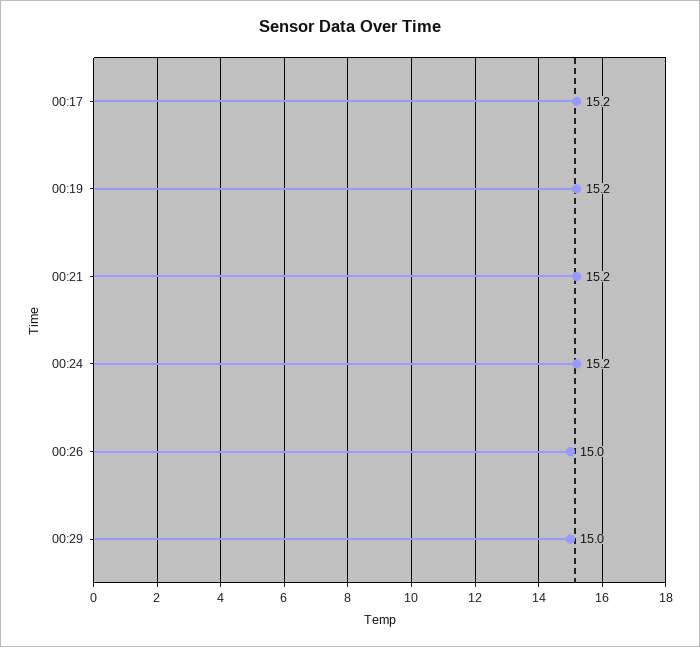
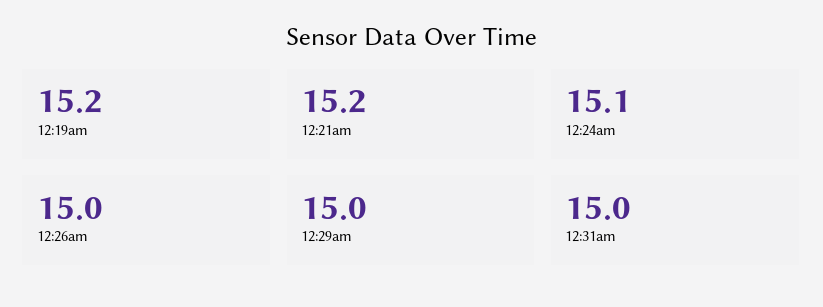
00:17: 15.2 -> none
00:24: 15.2 -> 15.1
12:31am: none -> 15

